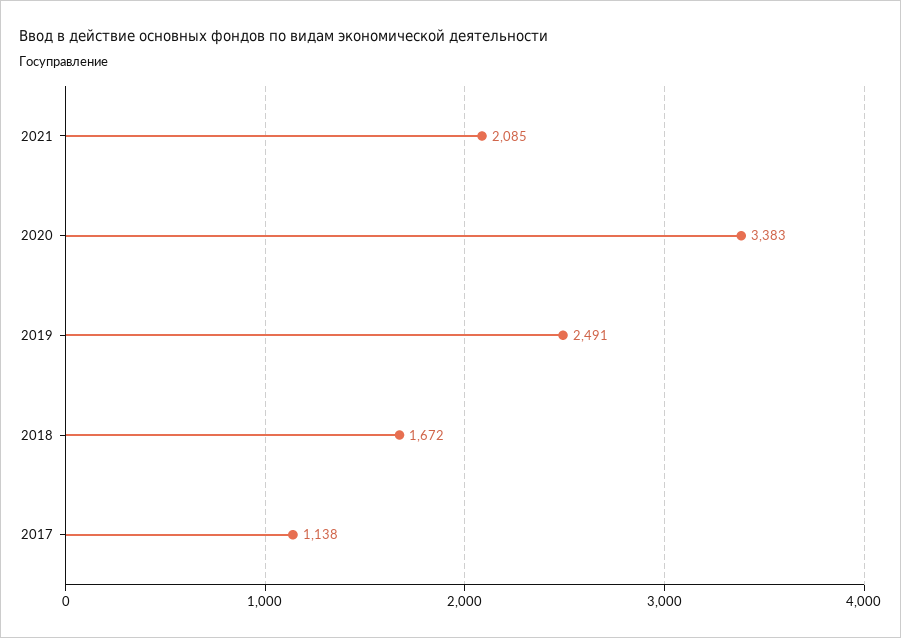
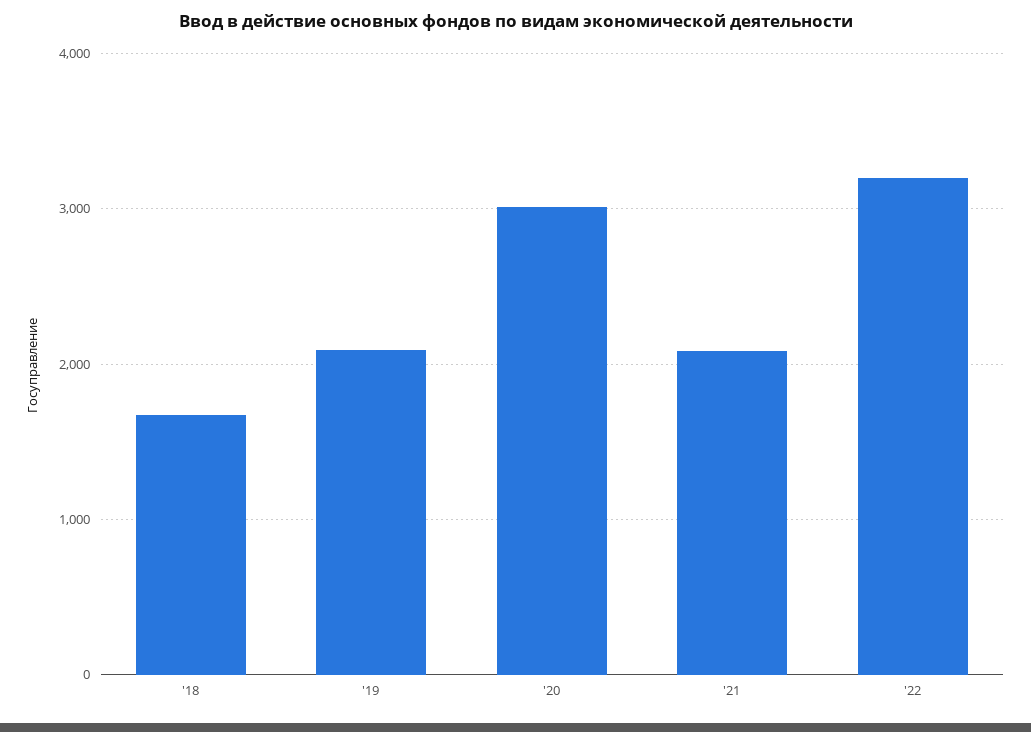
2020: 3383 -> 3000
2019: 2491 -> 2100
2017: 1138 -> none
'22: none -> 3200

